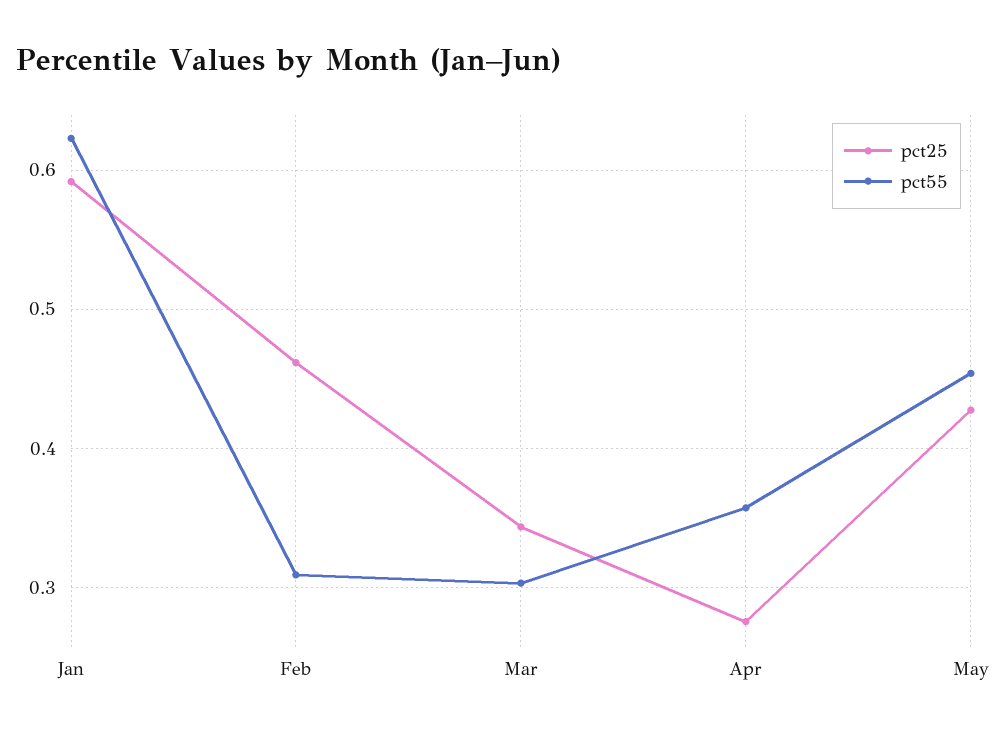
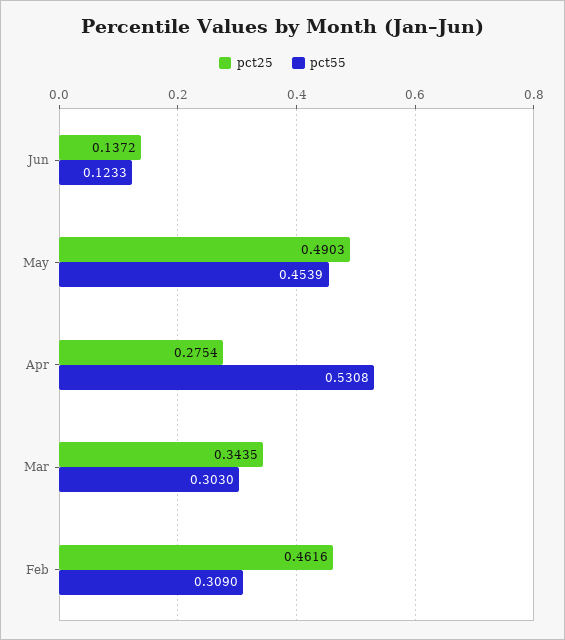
pct25, Jan: 0.59 -> none
pct55, Jan: 0.62 -> none
pct55, Apr: 0.36 -> 0.5308
pct25, May: 0.43 -> 0.4903
pct25, Jun: none -> 0.1372
pct55, Jun: none -> 0.1233

